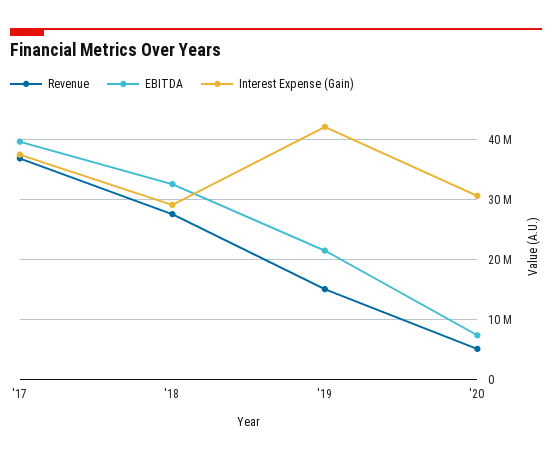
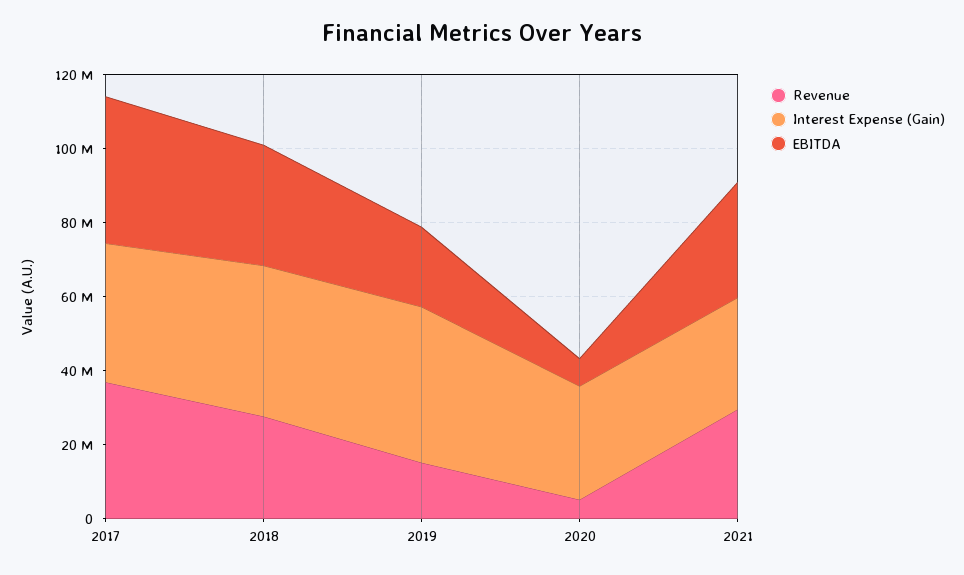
Interest Expense (Gain), '18: 29000000 -> 40000000
Revenue, 2021: none -> 30000000
Interest Expense (Gain), 2021: none -> 30000000
EBITDA, 2021: none -> 30000000

